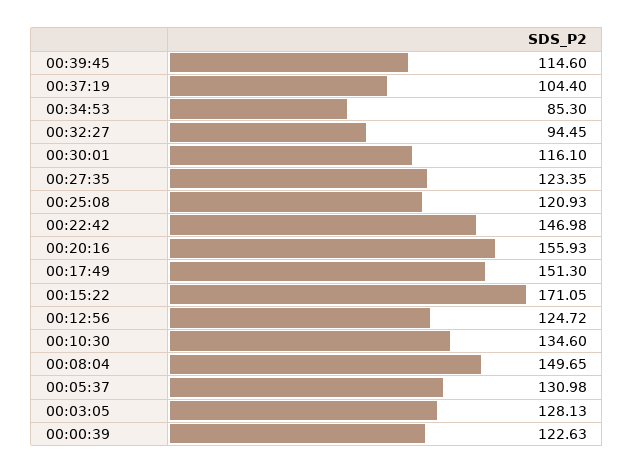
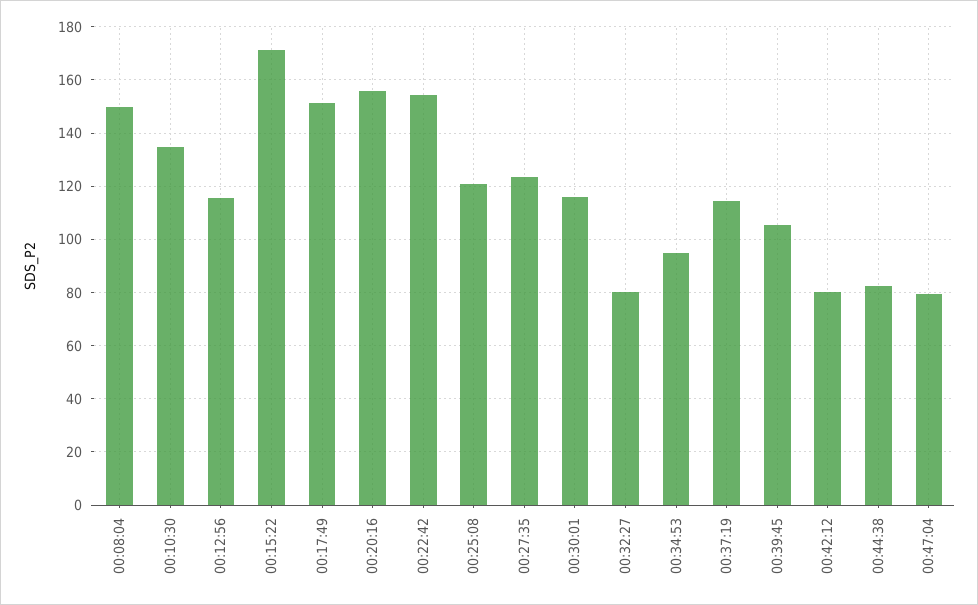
00:39:45: 114.6 -> 105
00:37:19: 104.4 -> 115
00:34:53: 85.3 -> 95
00:32:27: 94.45 -> 80
00:22:42: 146.98 -> 155
00:12:56: 124.72 -> 115
00:05:37: 130.98 -> none
00:03:05: 128.13 -> none
00:00:39: 122.63 -> none
00:42:12: none -> 80
00:44:38: none -> 82.5
00:47:04: none -> 80

